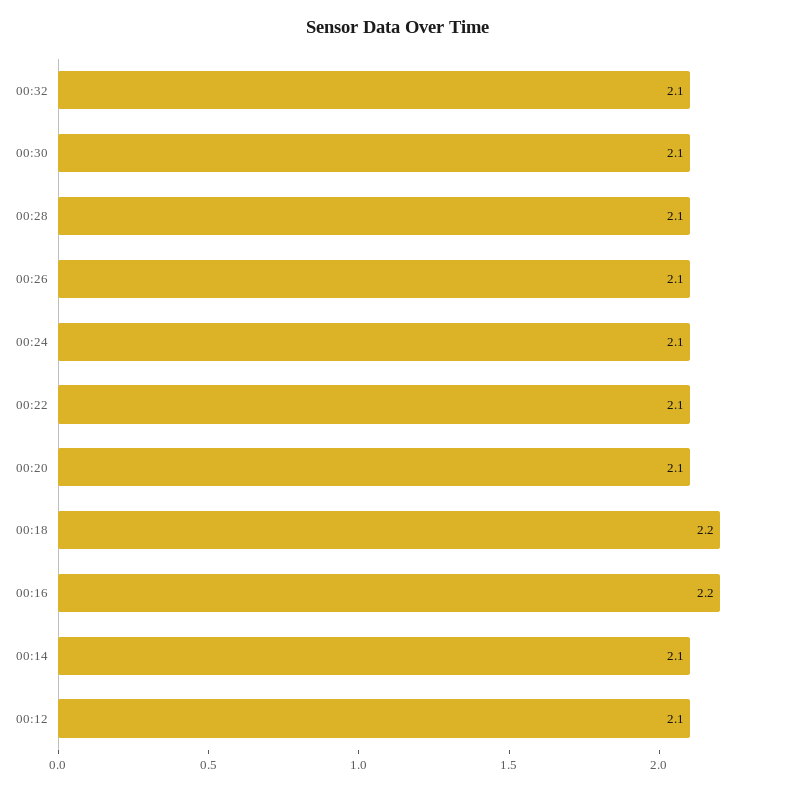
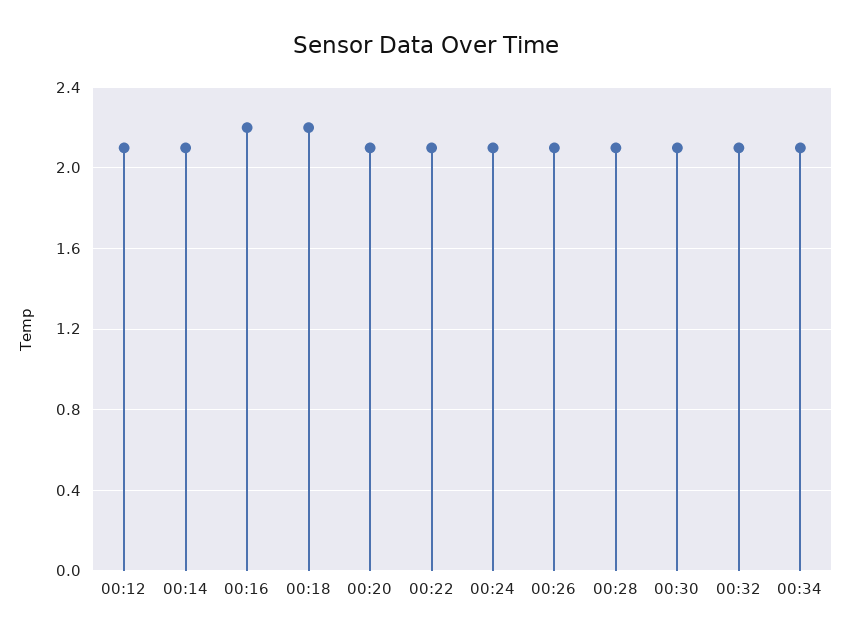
00:34: none -> 2.1

